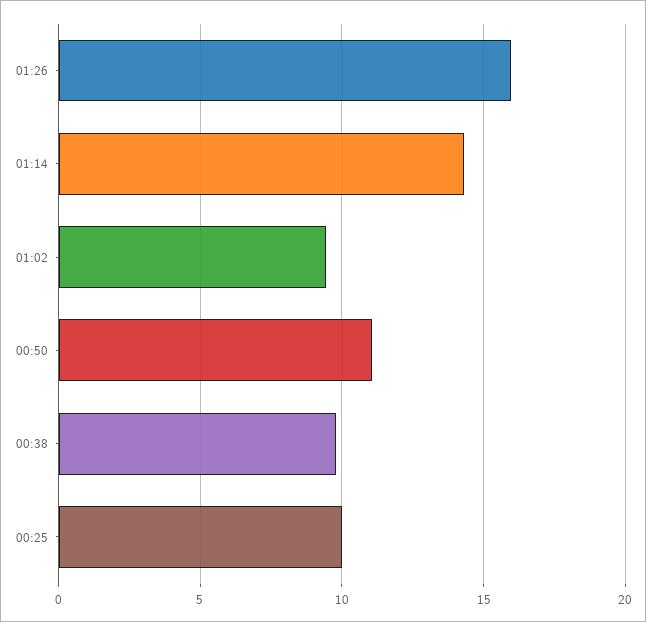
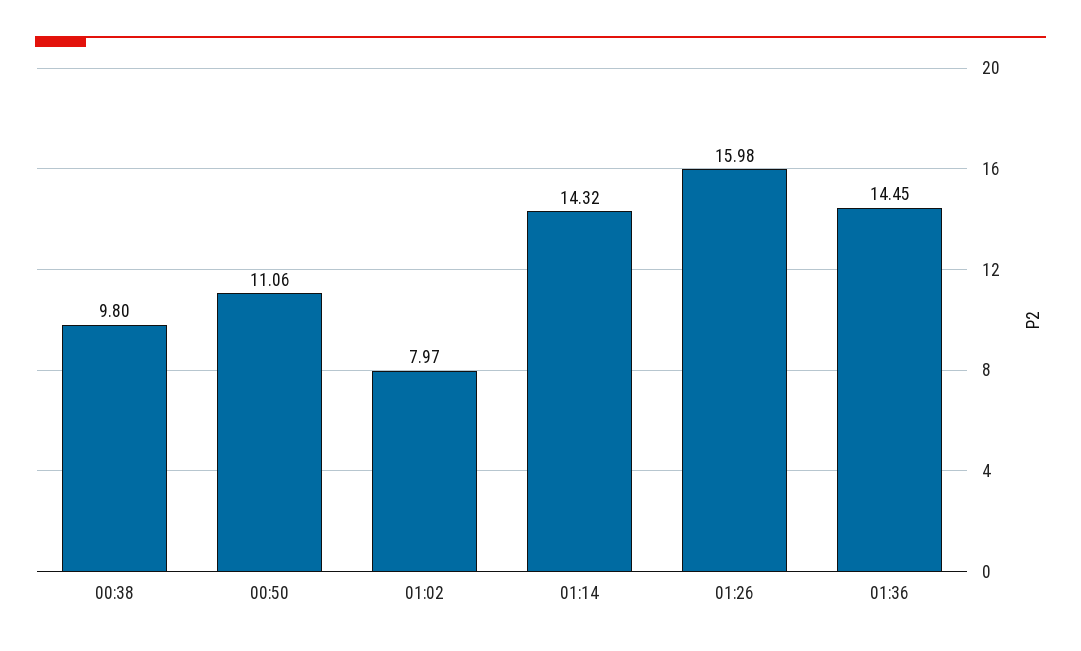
01:02: 9.5 -> 7.97
00:25: 10 -> none
01:36: none -> 14.45

